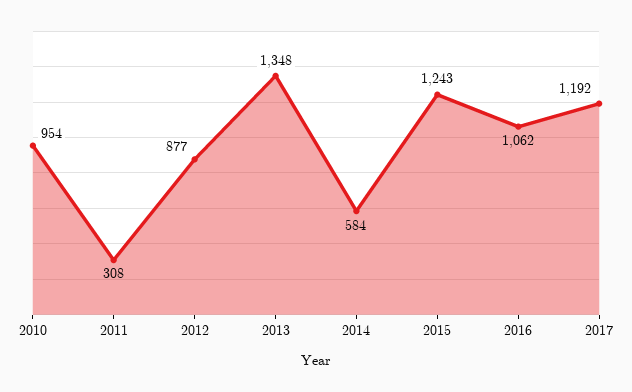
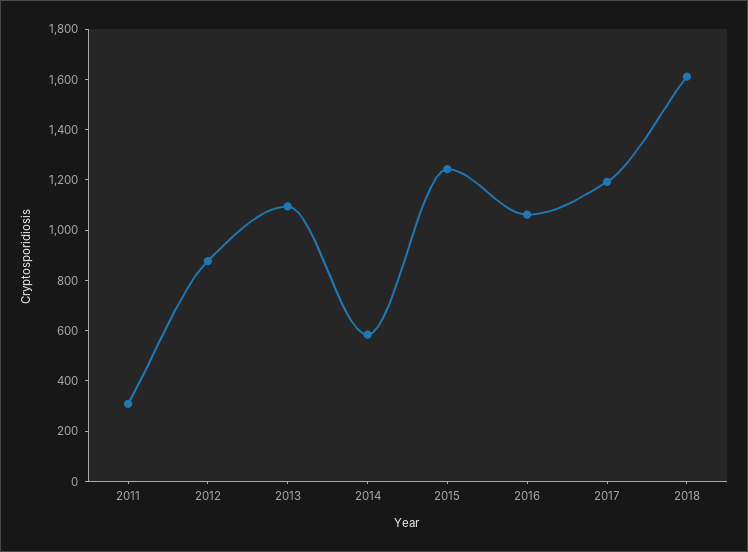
2010: 954 -> none
2013: 1348 -> 1100
2018: none -> 1600

